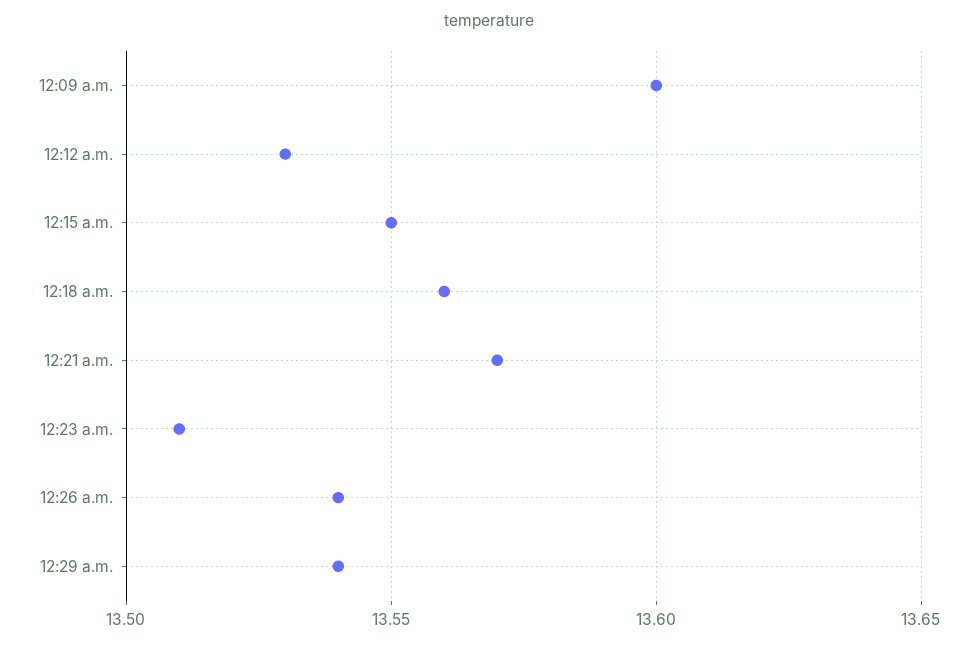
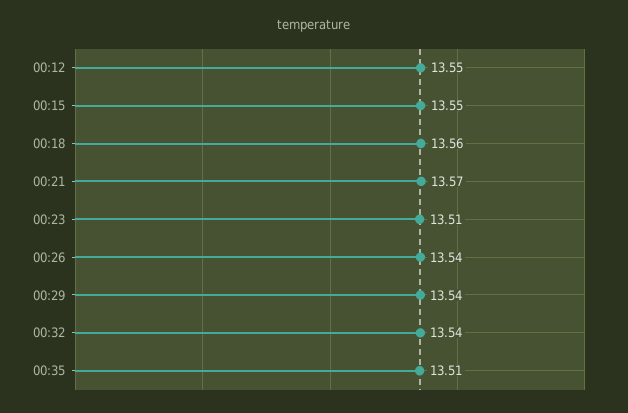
12:09 a.m.: 13.6 -> none
12:12 a.m.: 13.53 -> 13.55
00:32: none -> 13.54
00:35: none -> 13.51

